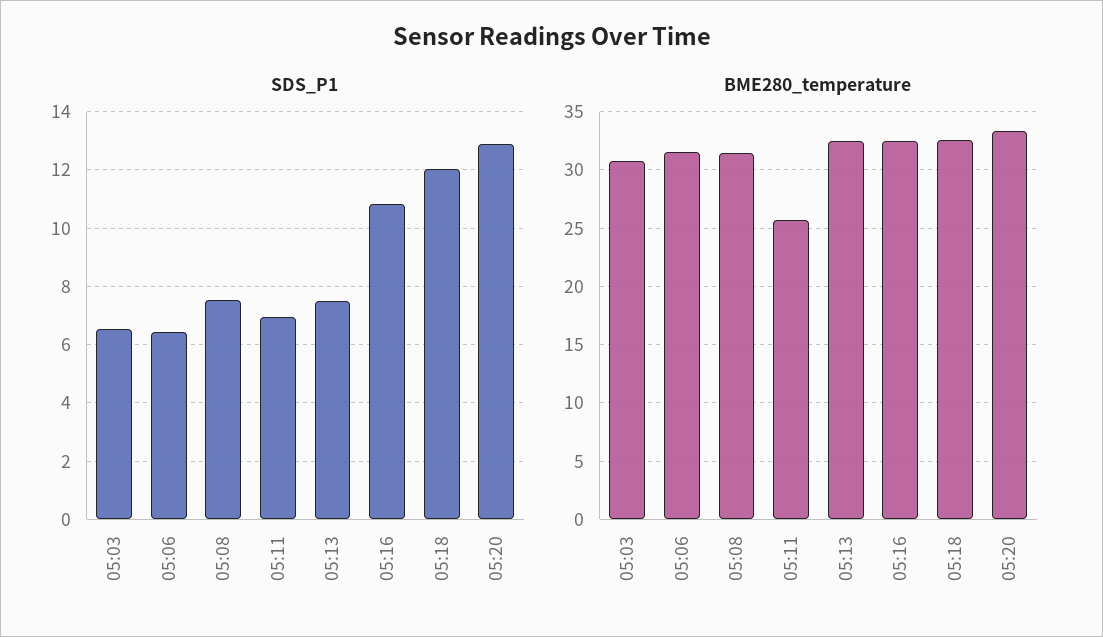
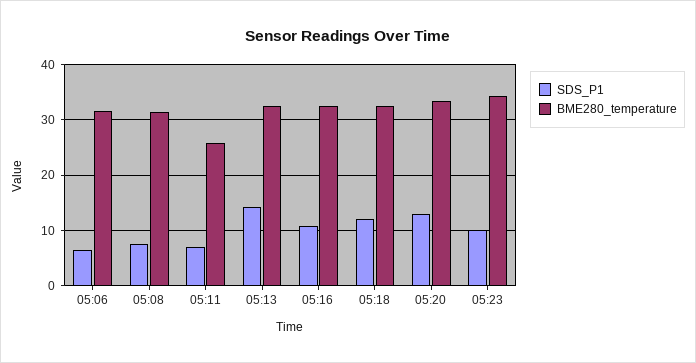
SDS_P1, 05:03: 6.5 -> none
SDS_P1, 05:13: 7.5 -> 14
BME280_temperature, 05:03: 31 -> none
SDS_P1, 05:23: none -> 10
BME280_temperature, 05:23: none -> 34

